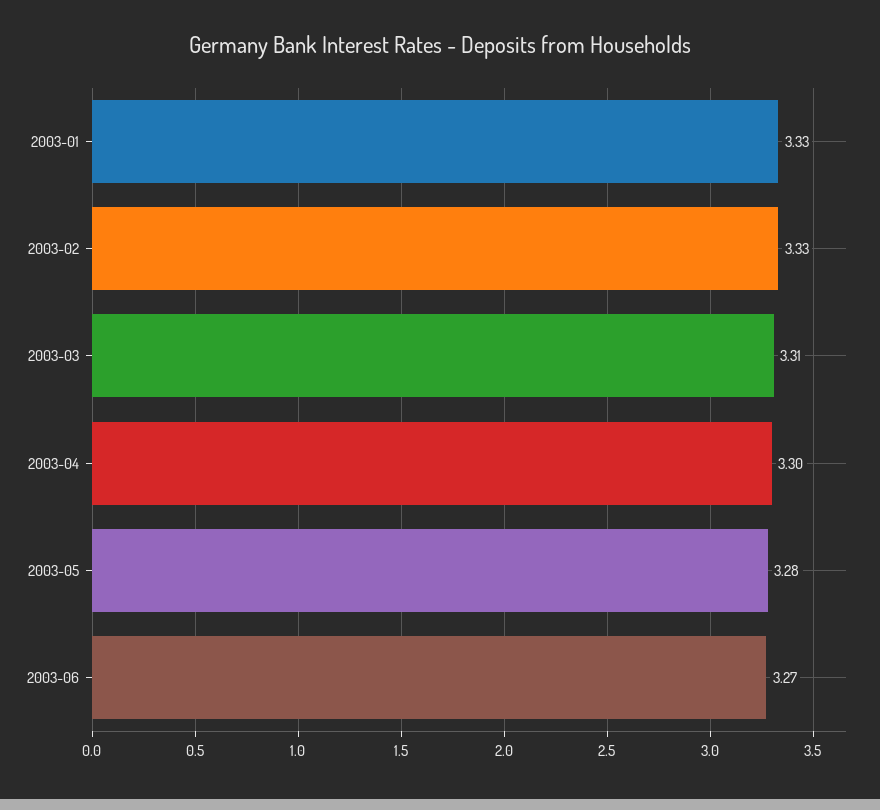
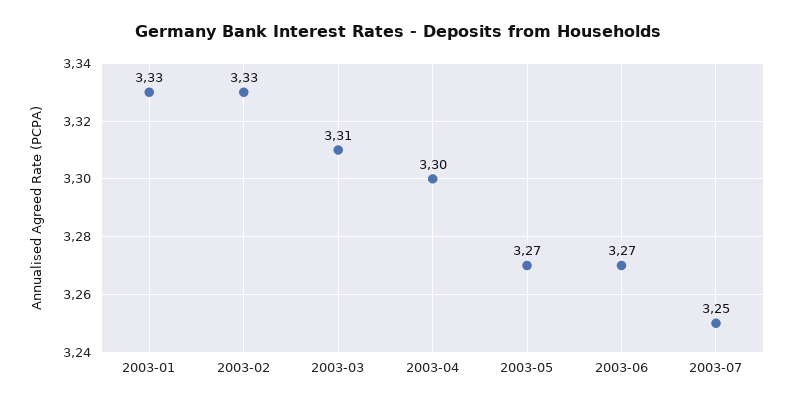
2003-05: 3.28 -> 3.27
2003-07: none -> 3.25

